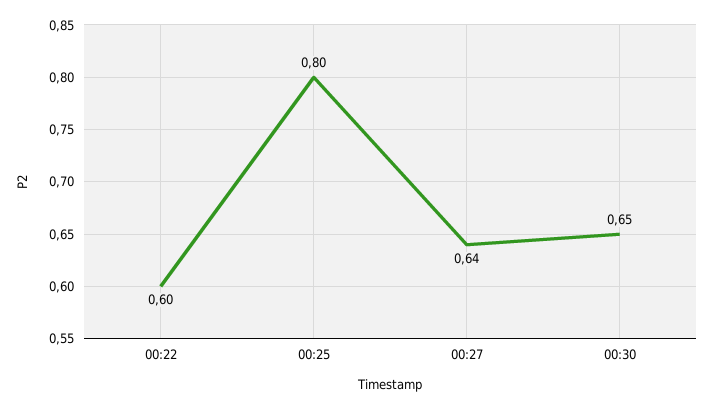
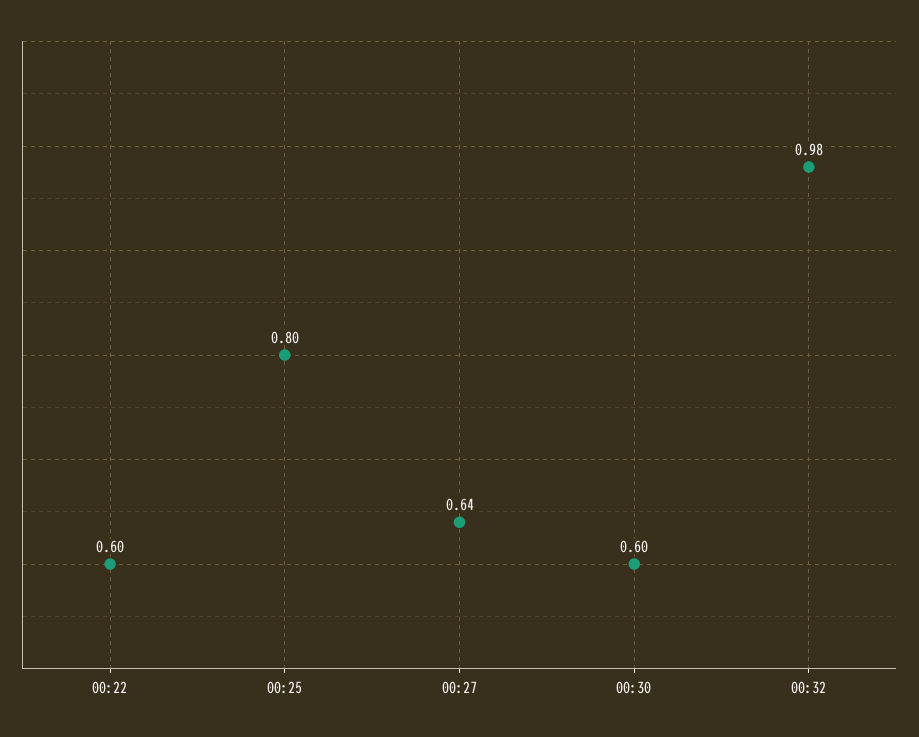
00:30: 0.65 -> 0.6
00:32: none -> 0.98

